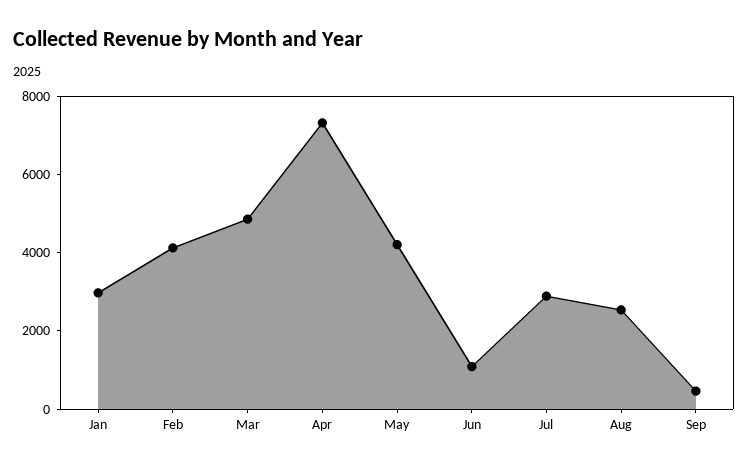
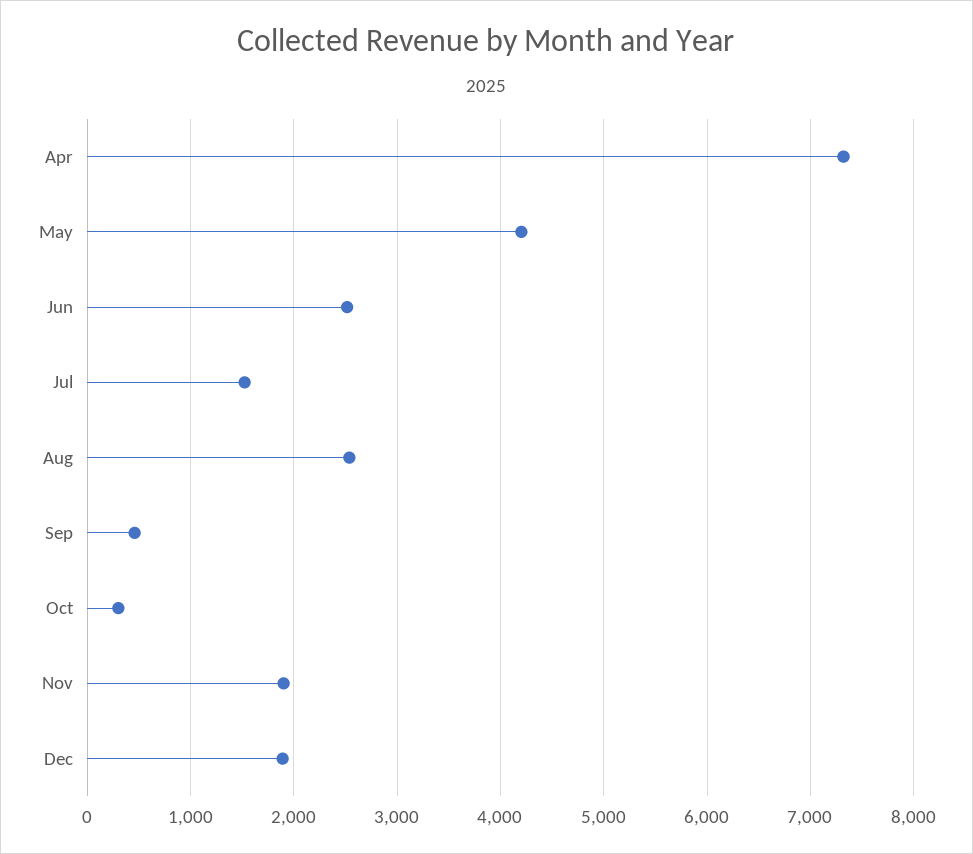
Jan: 3000 -> none
Feb: 4000 -> none
Mar: 5000 -> none
Jun: 1000 -> 2500
Jul: 3000 -> 1500
Oct: none -> 300
Nov: none -> 1900
Dec: none -> 1900

